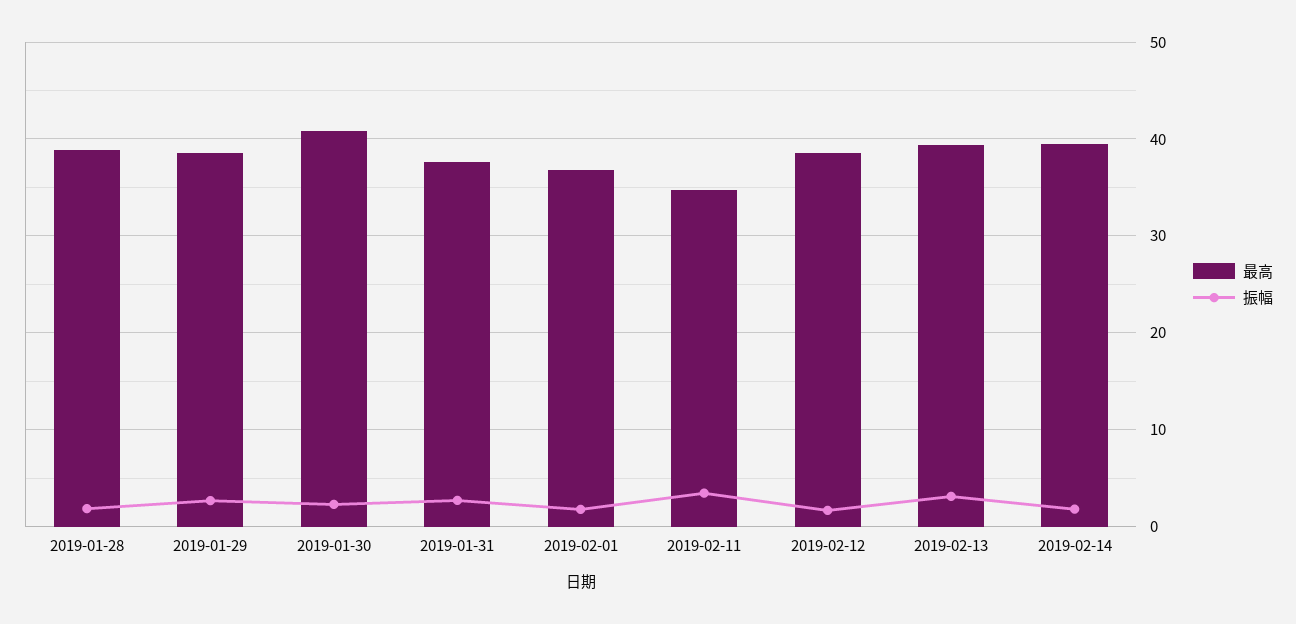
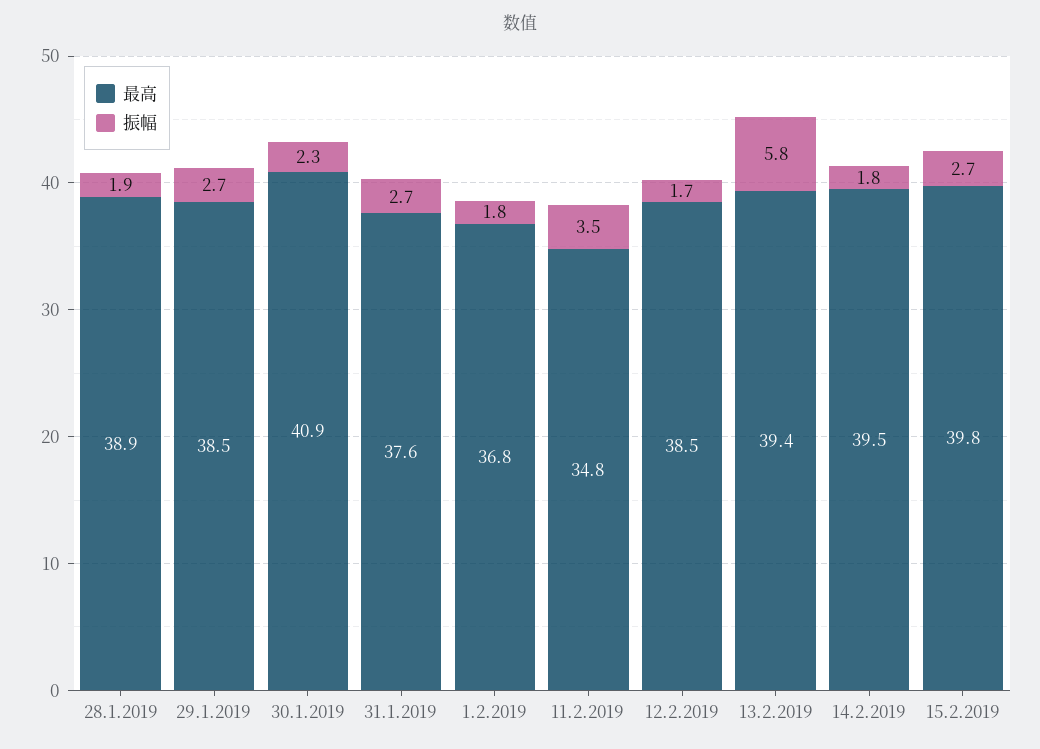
振幅, 2019-02-13: 3 -> 5.8
最高, 15.2.2019: none -> 39.8
振幅, 15.2.2019: none -> 2.7

